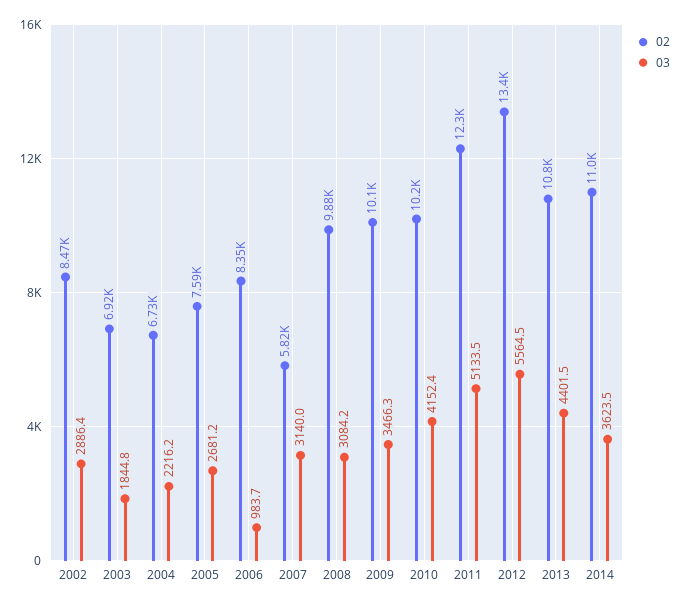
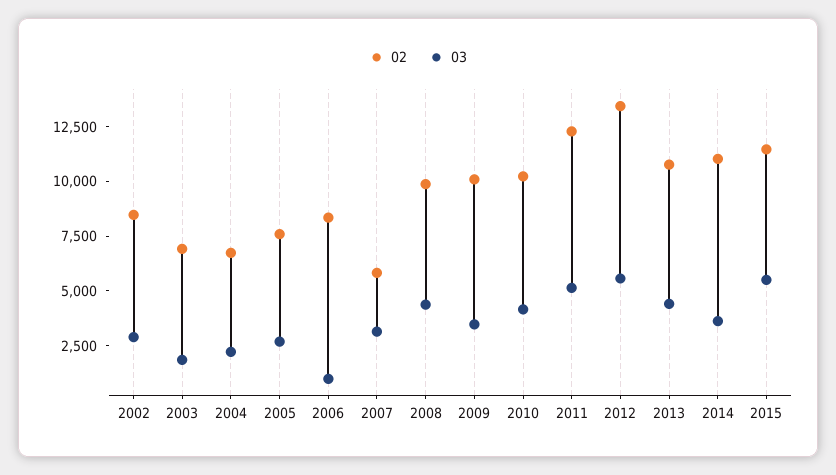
03, 2008: 3084.2 -> 4500
02, 2015: none -> 11500
03, 2015: none -> 5500

